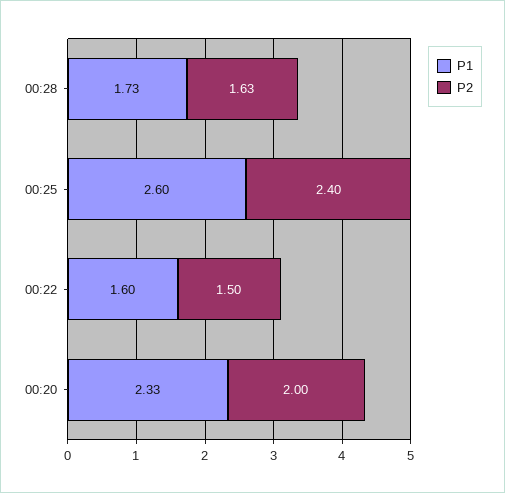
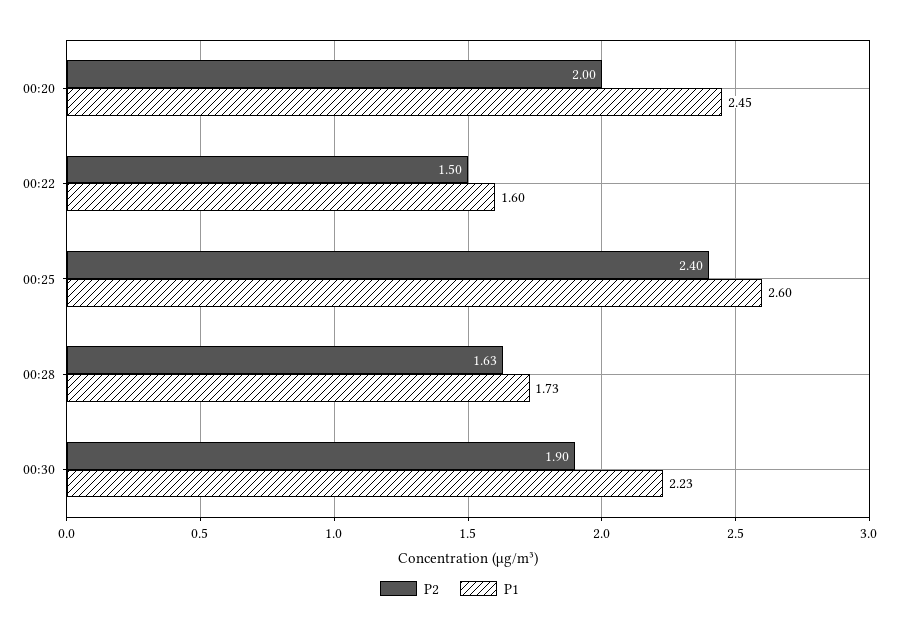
P1, 00:20: 2.33 -> 2.45
P2, 00:30: none -> 1.9
P1, 00:30: none -> 2.23

